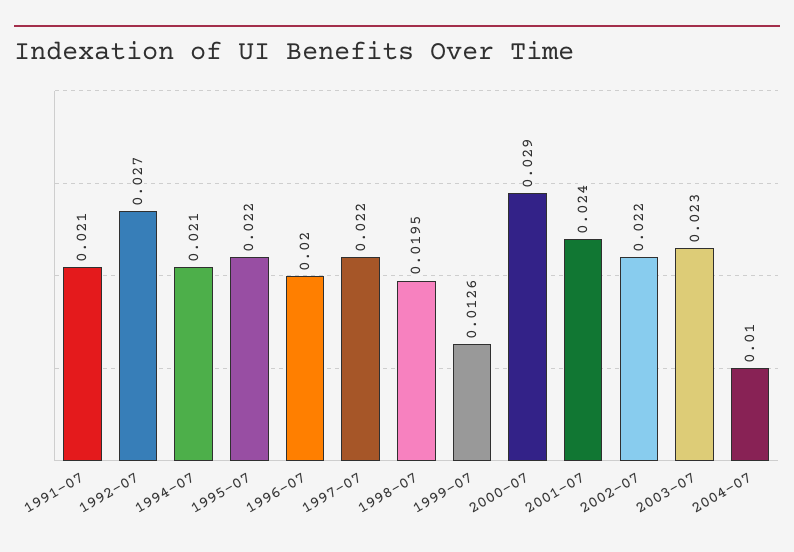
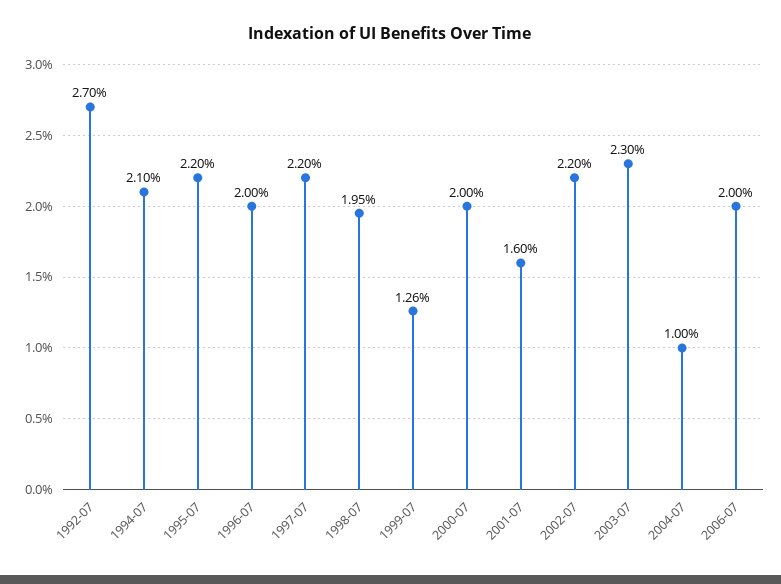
1991-07: 0.021 -> none
2000-07: 0.029 -> 0.02
2001-07: 0.024 -> 0.016
2006-07: none -> 0.02

